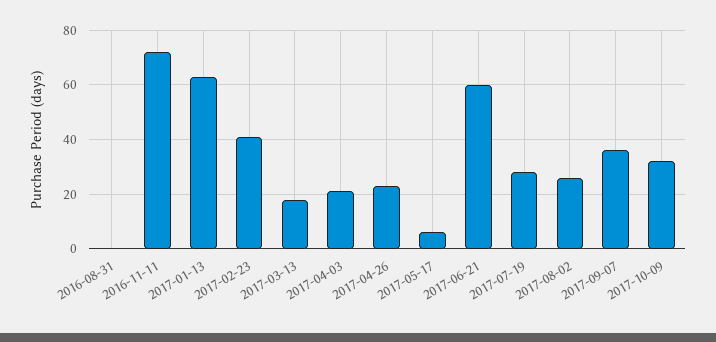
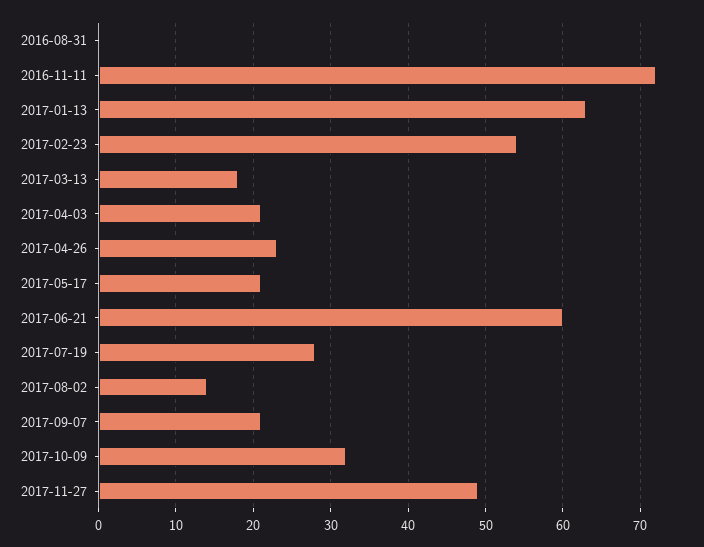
2017-02-23: 40 -> 54
2017-05-17: 5 -> 21
2017-08-02: 25 -> 14
2017-09-07: 35 -> 21
2017-11-27: none -> 49

